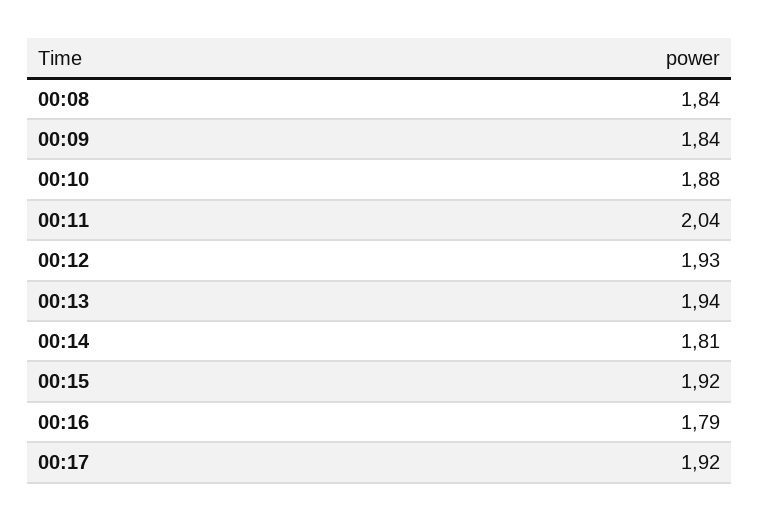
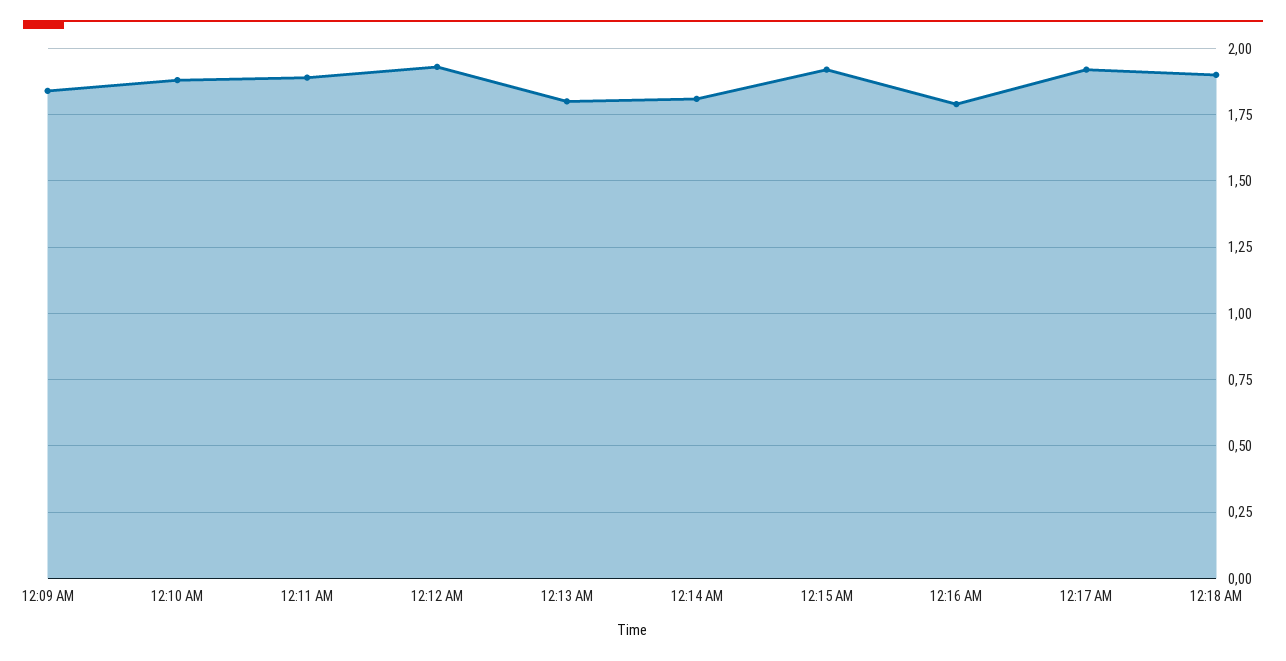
00:08: 1.84 -> none
00:11: 2.04 -> 1.9
00:13: 1.94 -> 1.8
12:18 AM: none -> 1.9

